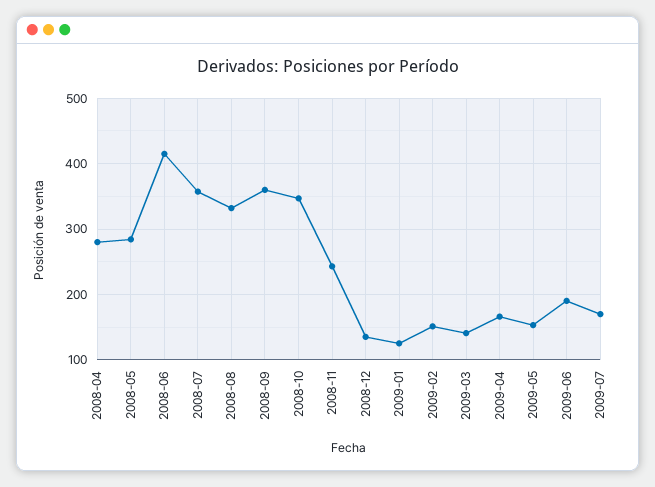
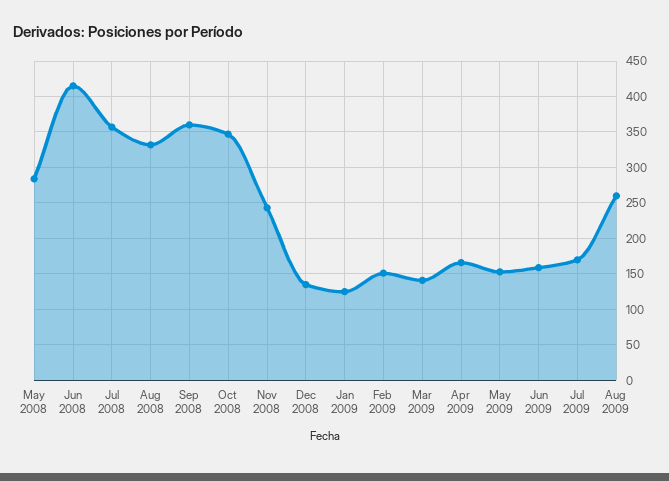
2008-04: 280 -> none
2009-06: 190 -> 160
Aug 2009: none -> 260

